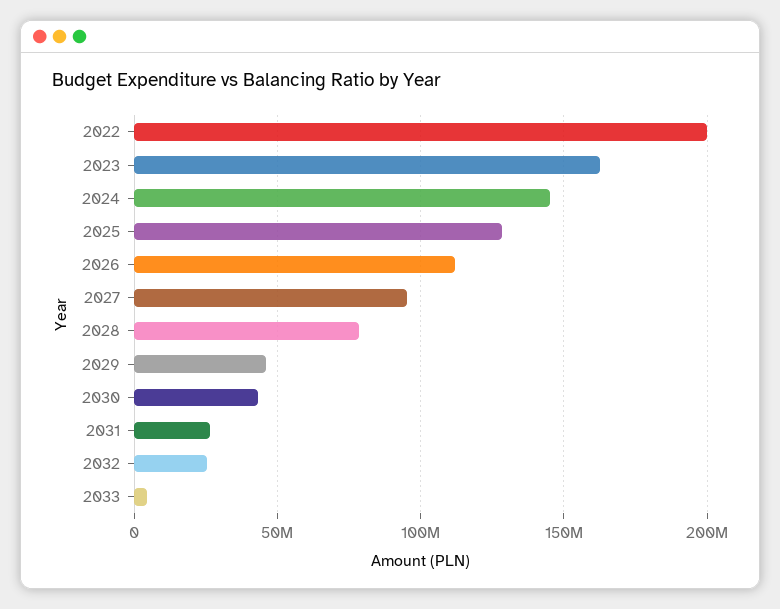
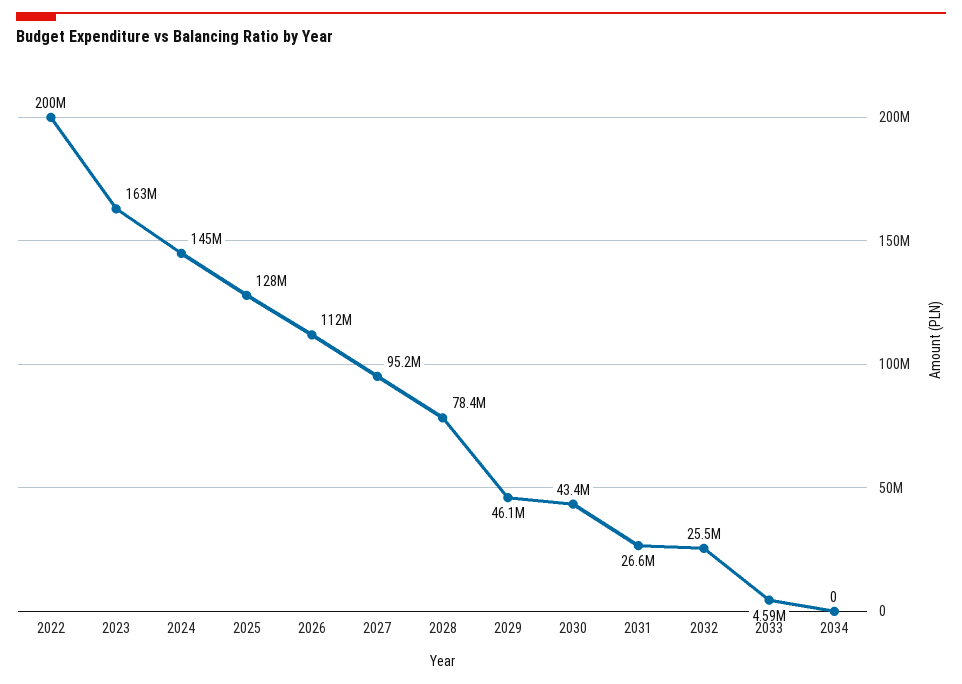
2034: none -> 0

